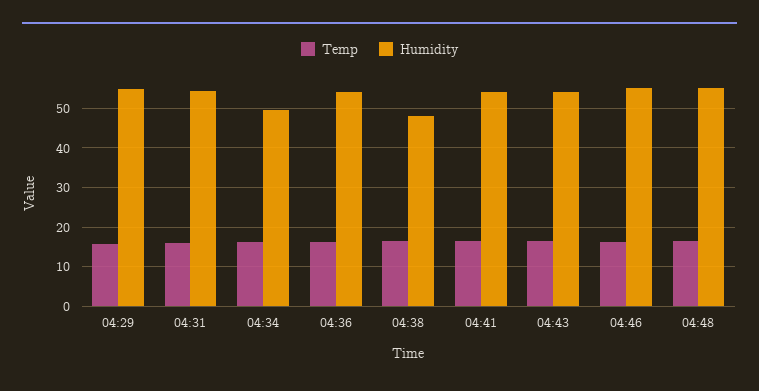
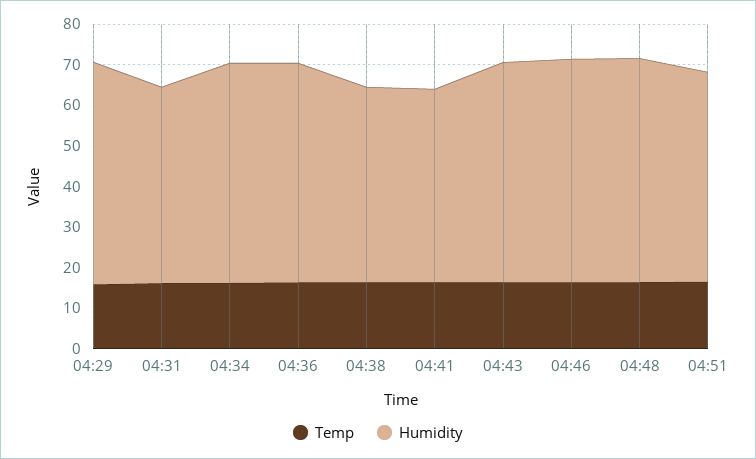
Humidity, 04:31: 54 -> 48
Humidity, 04:34: 50 -> 54
Humidity, 04:41: 54 -> 48
Temp, 04:51: none -> 16
Humidity, 04:51: none -> 52

